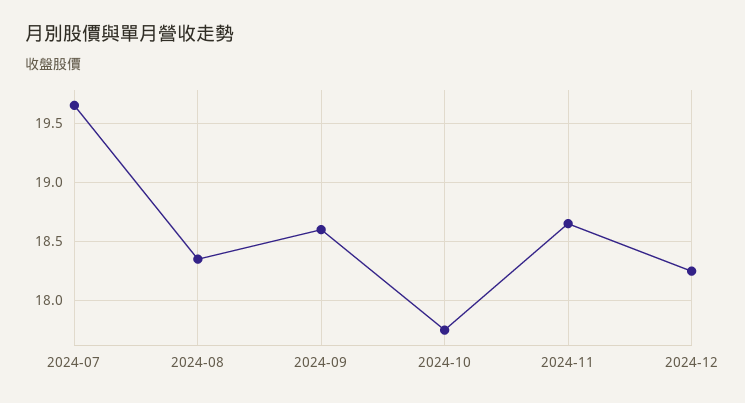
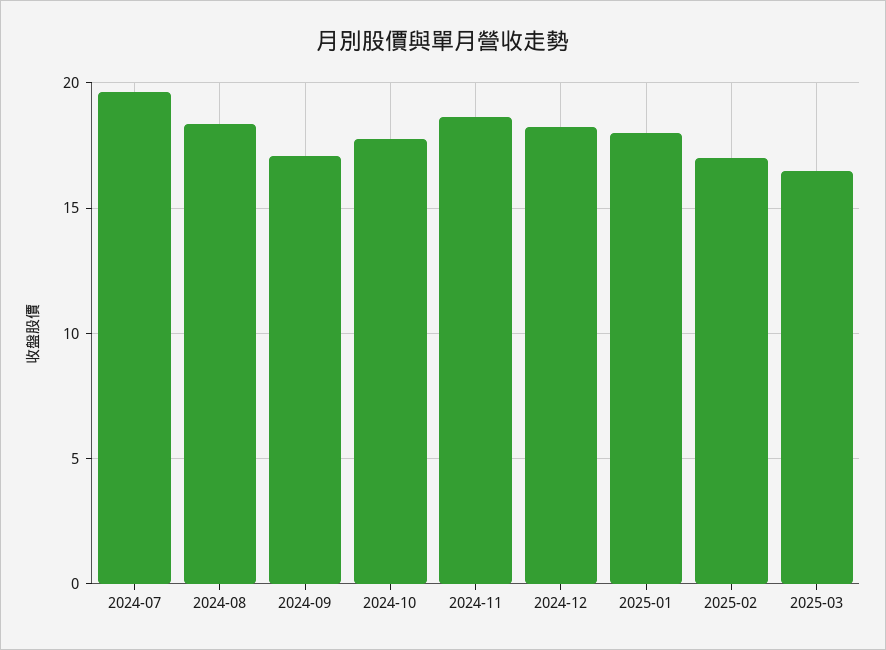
2024-09: 18.6 -> 17
2025-01: none -> 18
2025-02: none -> 17
2025-03: none -> 16.5

